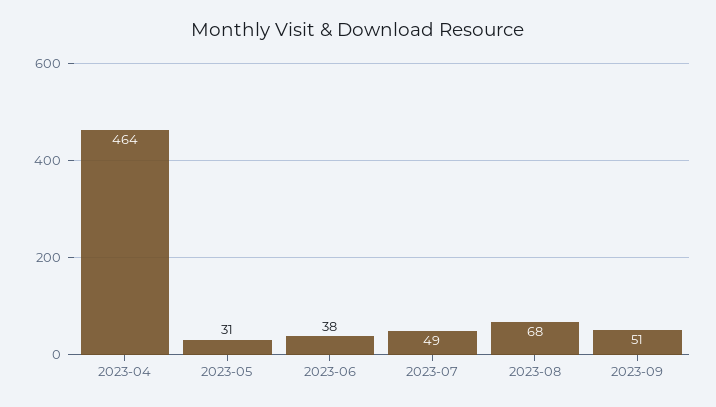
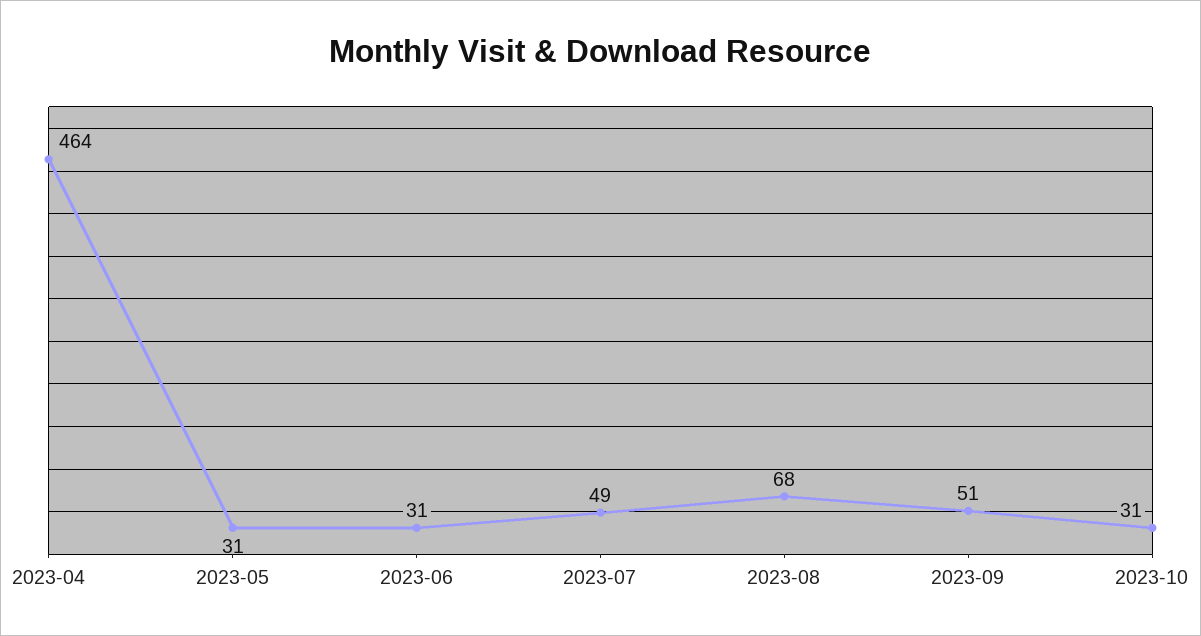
2023-06: 38 -> 31
2023-10: none -> 31

